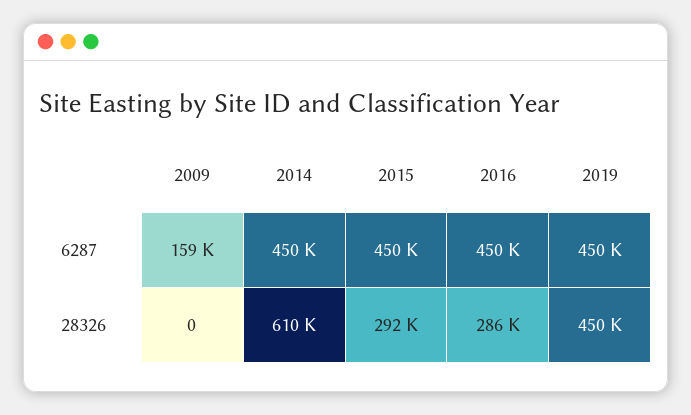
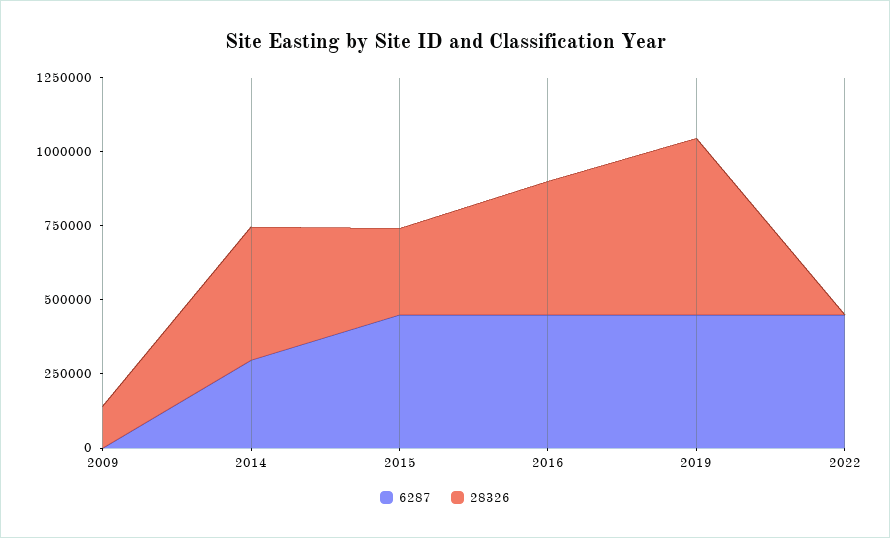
6287, 2009: 159000 -> 0
6287, 2014: 450000 -> 300000
28326, 2009: 0 -> 150000
28326, 2014: 610000 -> 450000
28326, 2016: 286000 -> 450000
28326, 2019: 450000 -> 600000
6287, 2022: none -> 450000
28326, 2022: none -> 0

